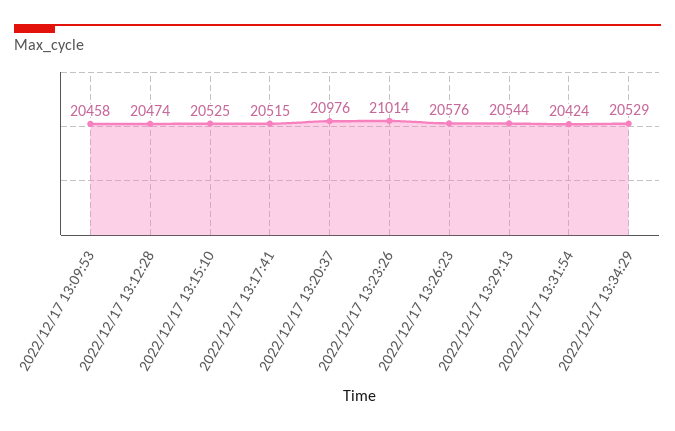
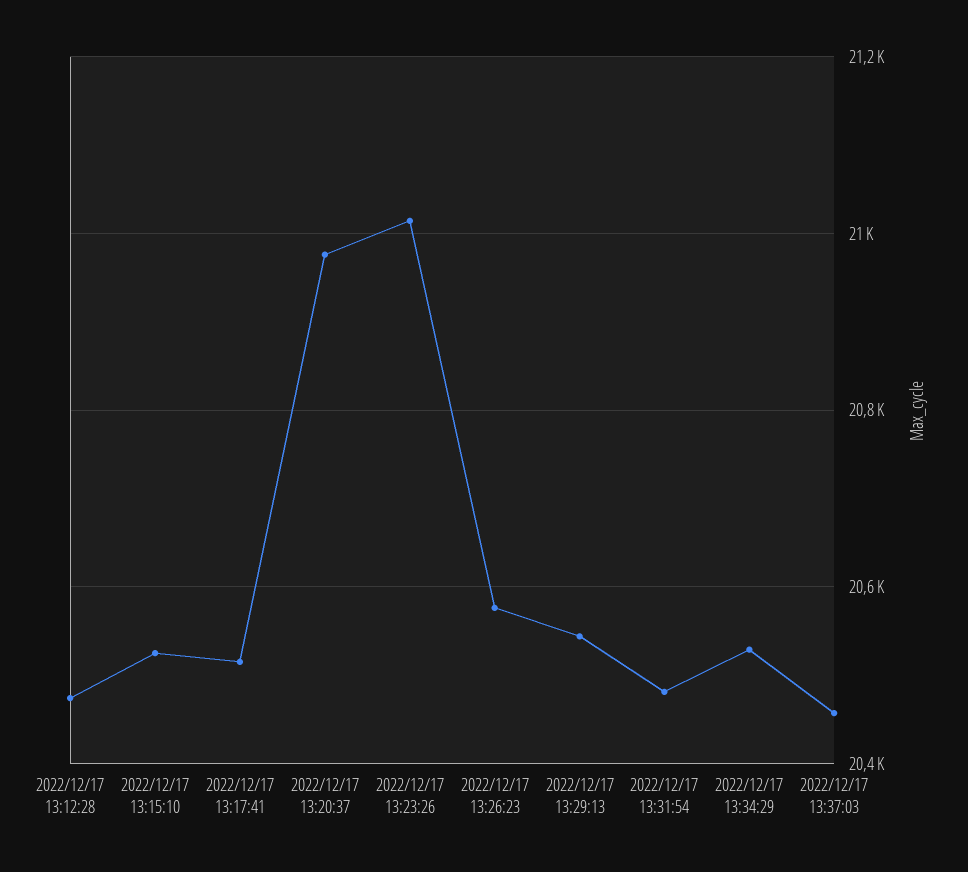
2022/12/17 13:09:53: 20458 -> none
2022/12/17 13:31:54: 20424 -> 20480
2022/12/17 13:37:03: none -> 20460

